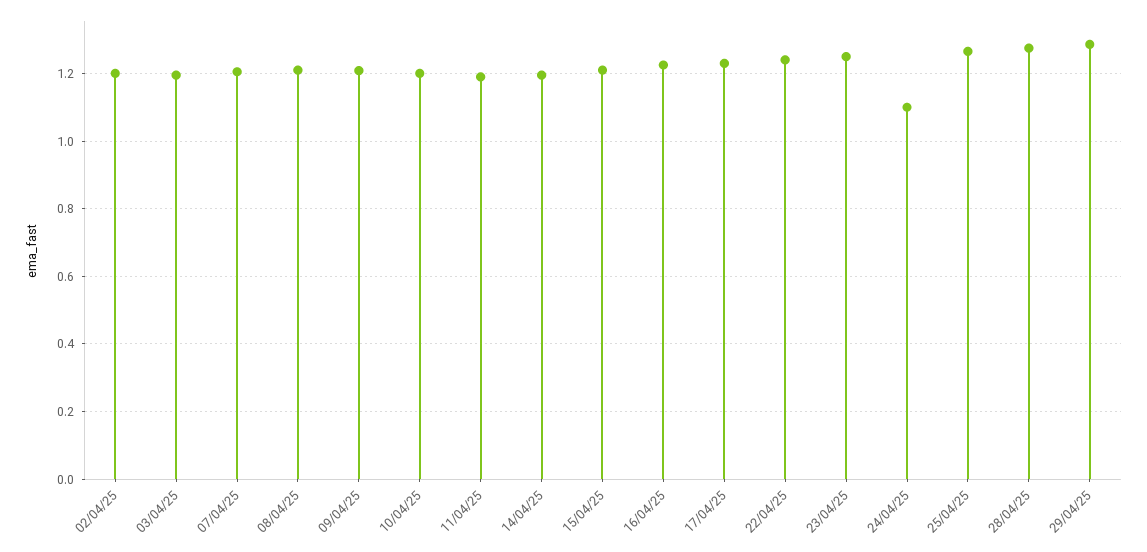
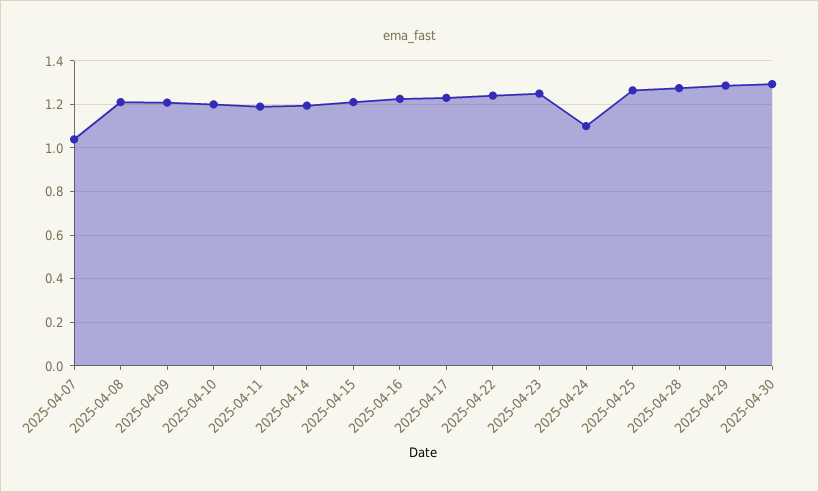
02/04/25: 1.2 -> none
03/04/25: 1.2 -> none
07/04/25: 1.2 -> 1.05
2025-04-30: none -> 1.3

